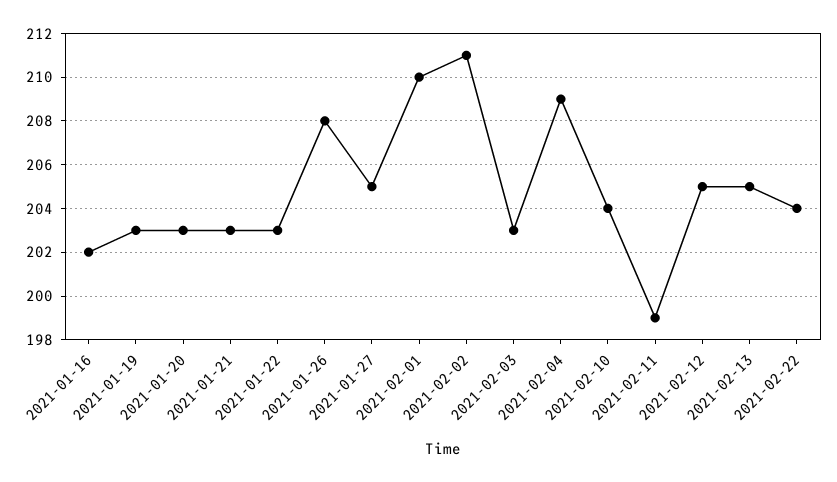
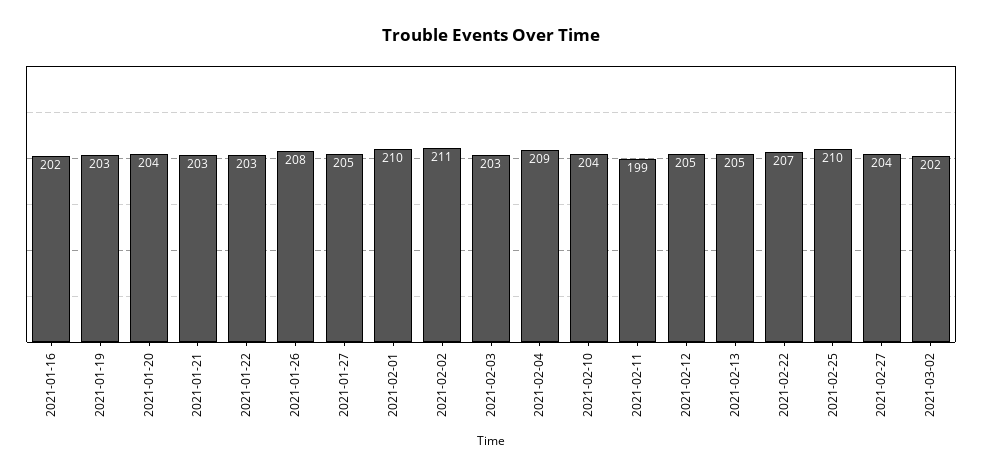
2021-01-20: 203 -> 204
2021-02-22: 204 -> 207
2021-02-25: none -> 210
2021-02-27: none -> 204
2021-03-02: none -> 202

